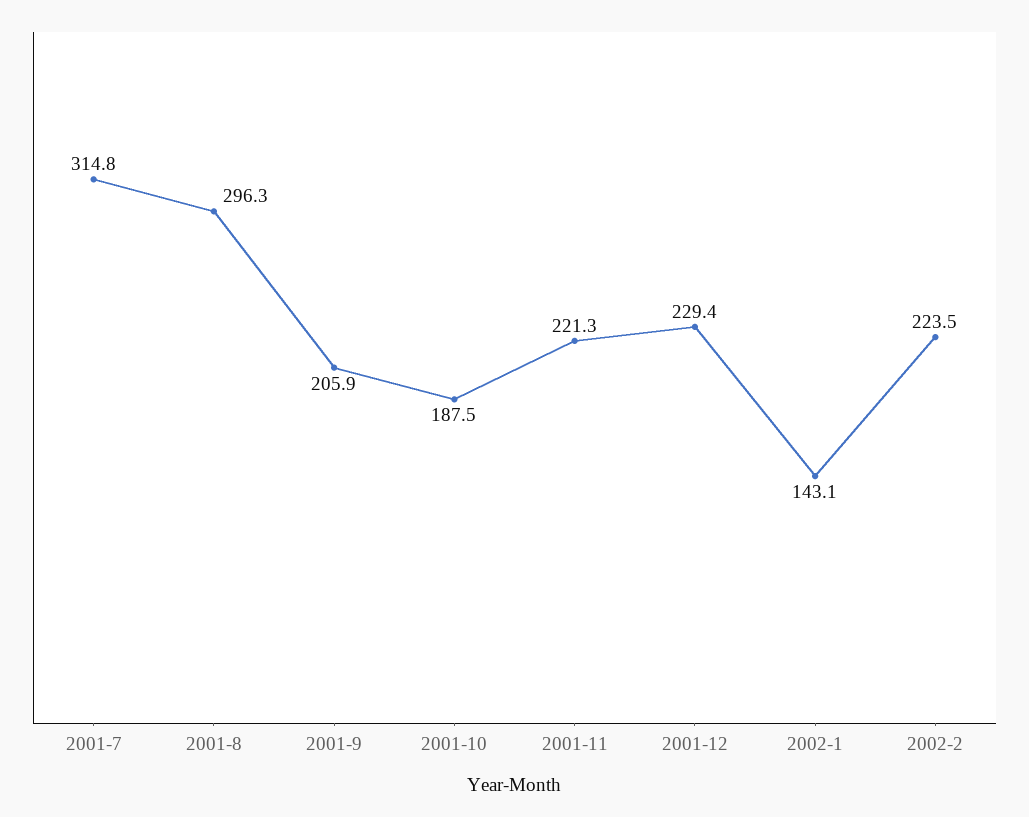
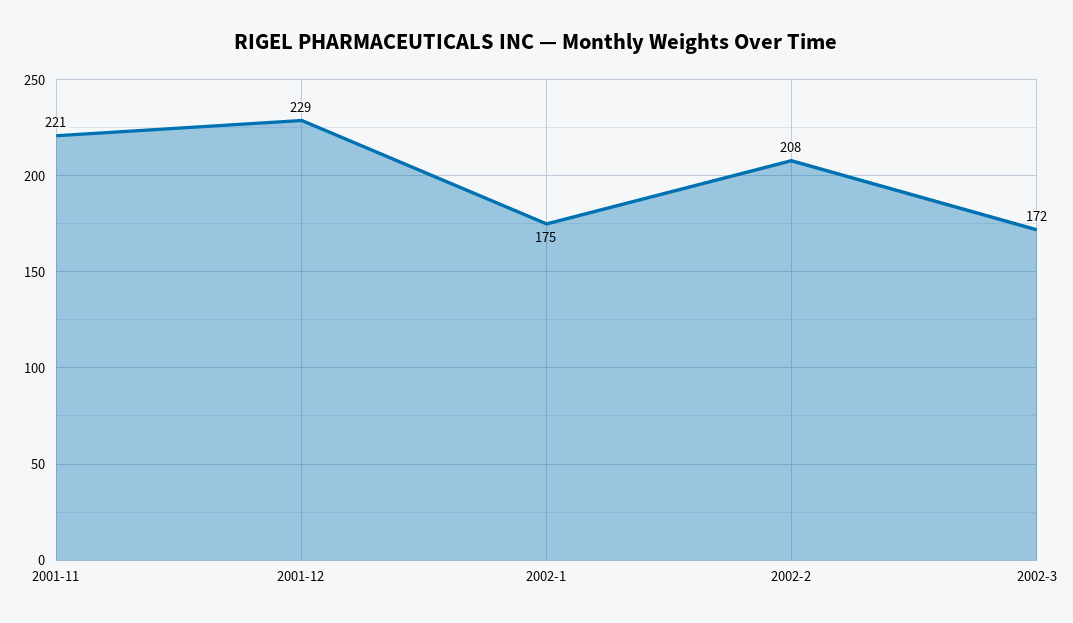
2001-7: 314.8 -> none
2001-8: 296.3 -> none
2001-9: 205.9 -> none
2001-10: 187.5 -> none
2002-1: 143.1 -> 175
2002-2: 223.5 -> 208
2002-3: none -> 172

